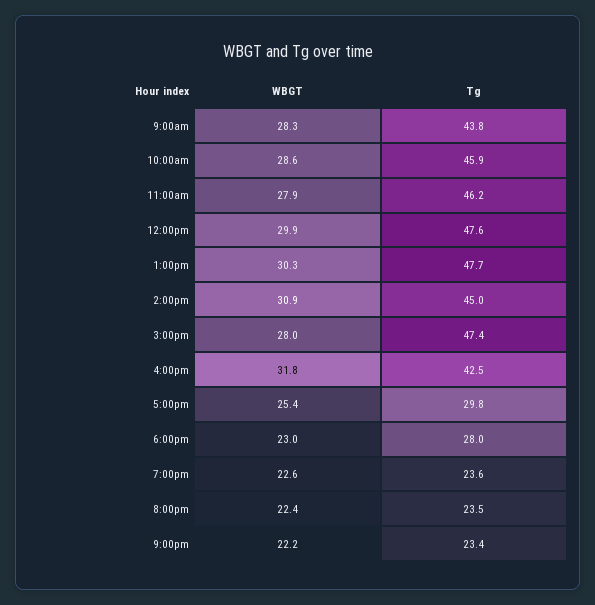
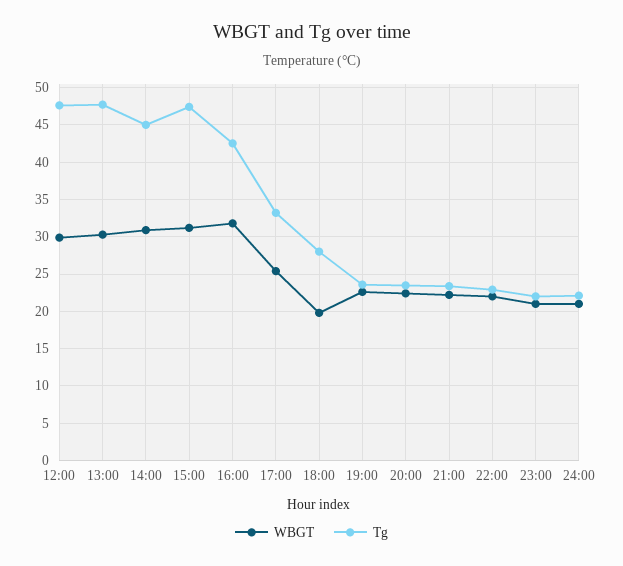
WBGT, 9:00am: 28.3 -> none
Tg, 9:00am: 43.8 -> none
WBGT, 10:00am: 28.6 -> none
Tg, 10:00am: 45.9 -> none
WBGT, 11:00am: 27.9 -> none
Tg, 11:00am: 46.2 -> none
WBGT, 3:00pm: 28 -> 31
Tg, 5:00pm: 29.8 -> 33
WBGT, 6:00pm: 23 -> 20
WBGT, 22:00: none -> 22
Tg, 22:00: none -> 23
WBGT, 23:00: none -> 21
Tg, 23:00: none -> 22
WBGT, 24:00: none -> 21
Tg, 24:00: none -> 22

